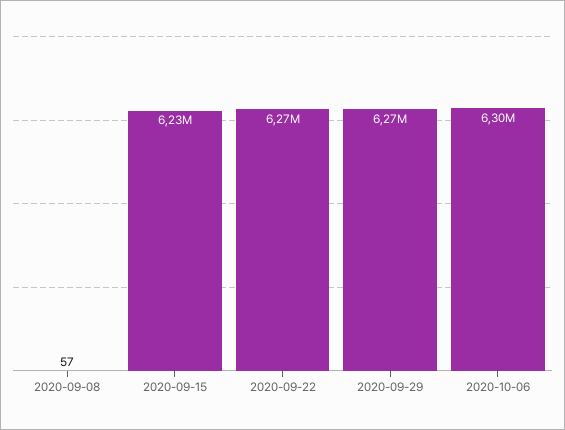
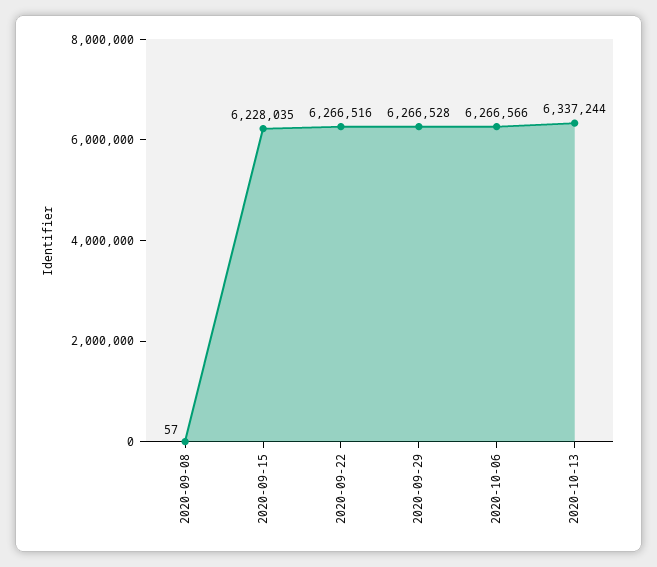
2020-10-06: 6300000 -> 6266566
2020-10-13: none -> 6337244

